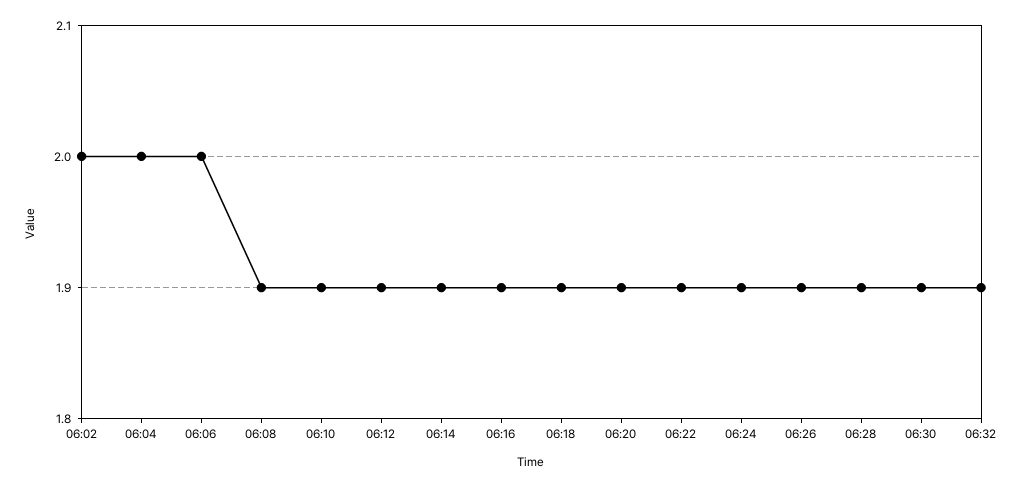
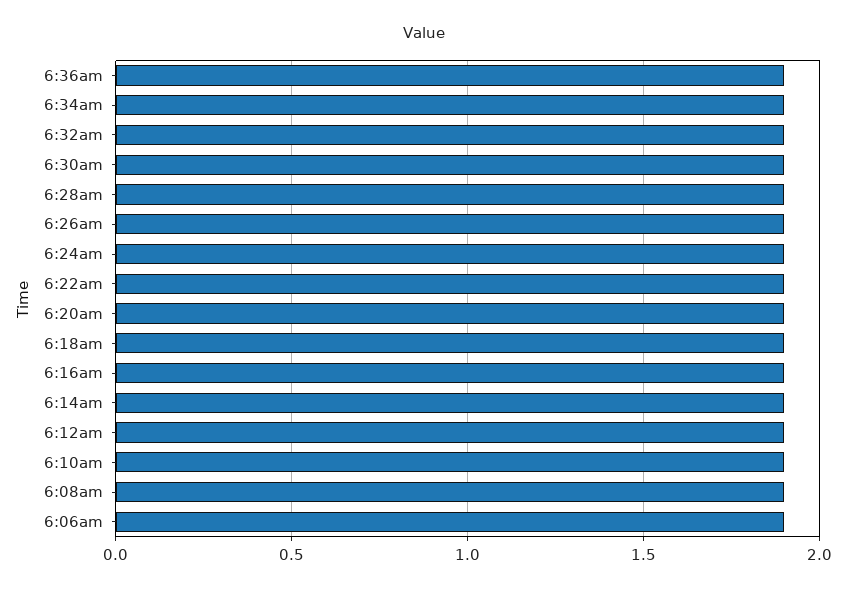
06:02: 2 -> none
06:04: 2 -> none
06:06: 2 -> 1.9
6:36am: none -> 1.9
6:34am: none -> 1.9

